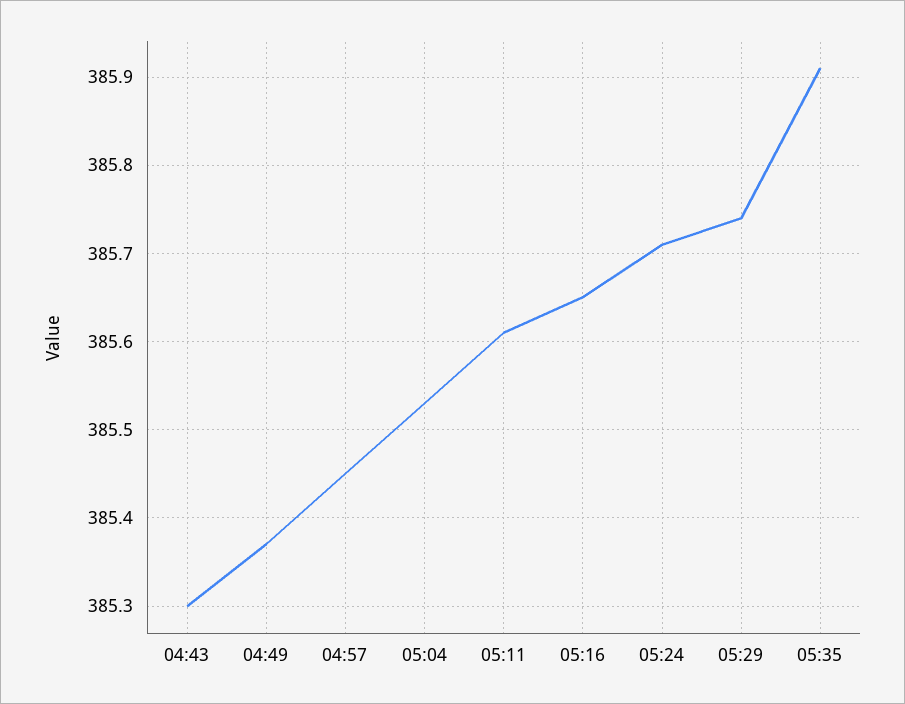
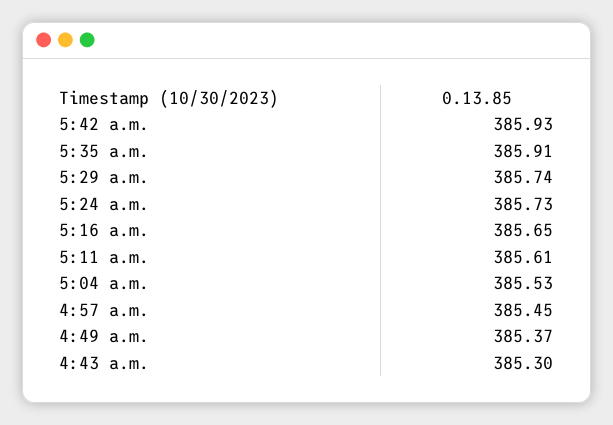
05:24: 385.71 -> 385.73
5:42 a.m.: none -> 385.93

